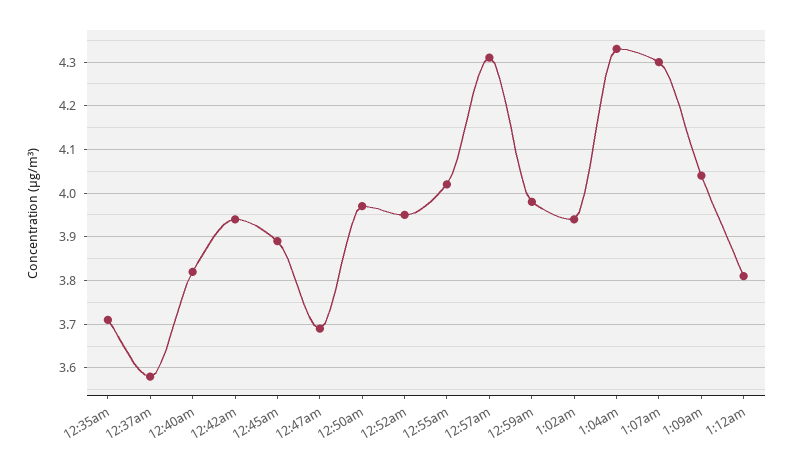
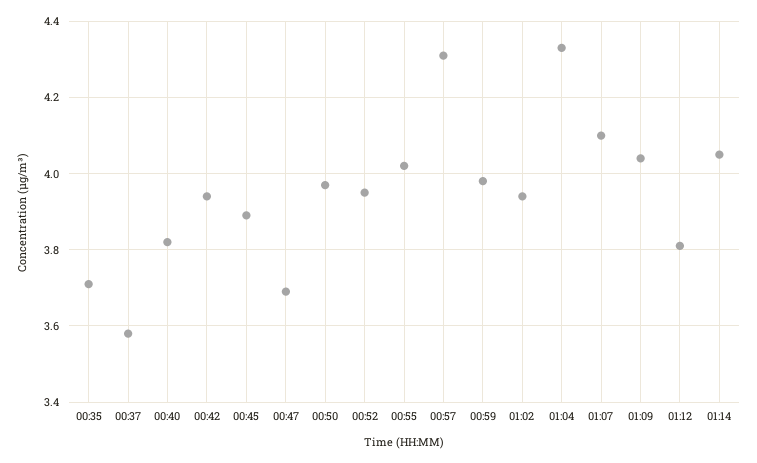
1:07am: 4.3 -> 4.1
01:14: none -> 4.05

